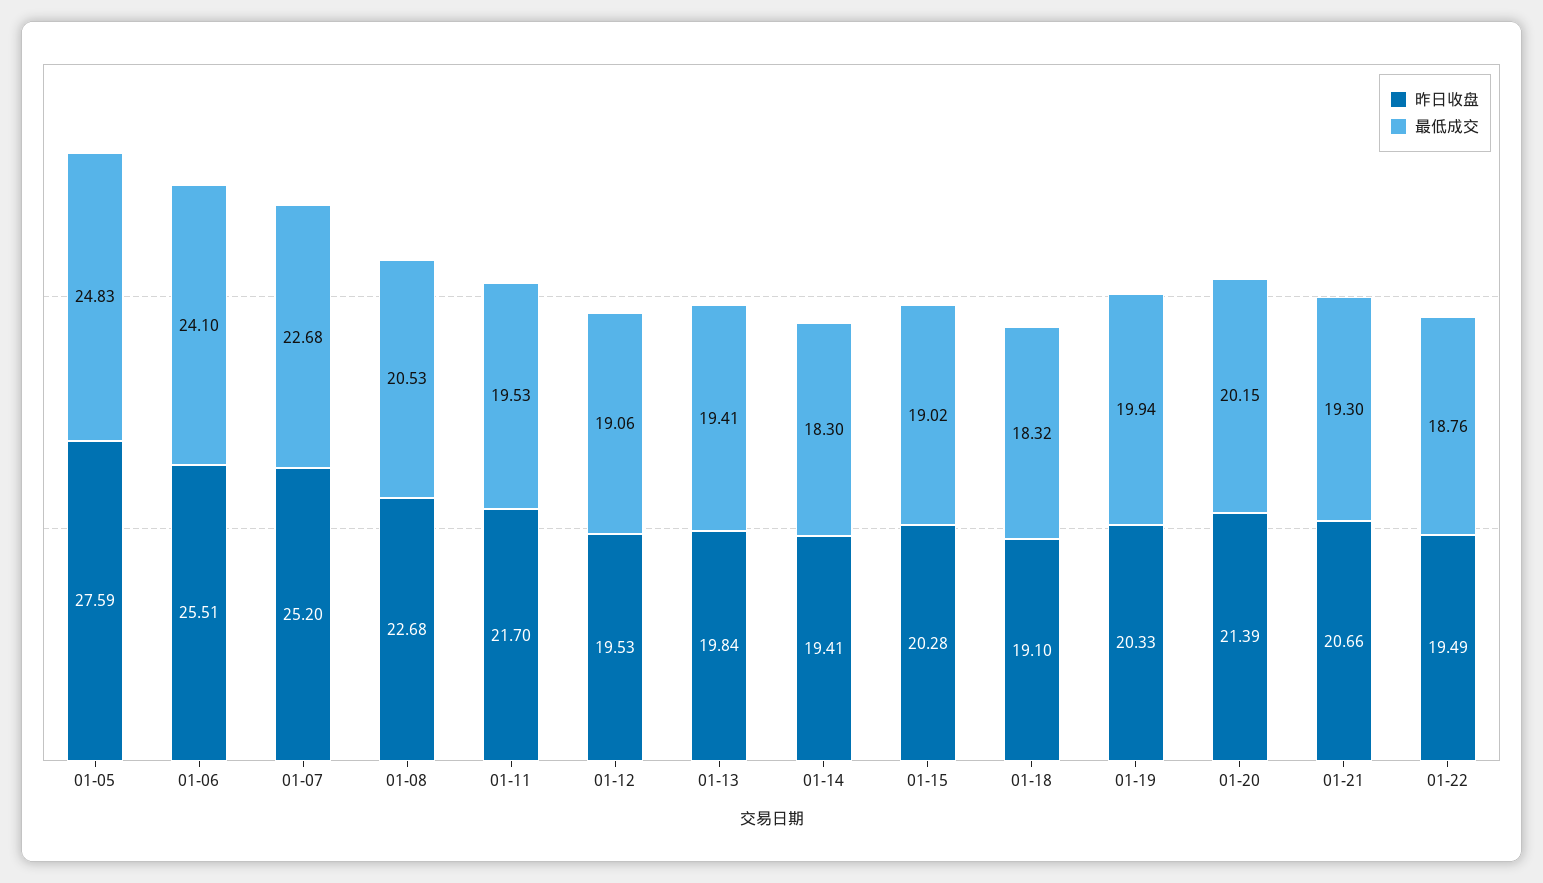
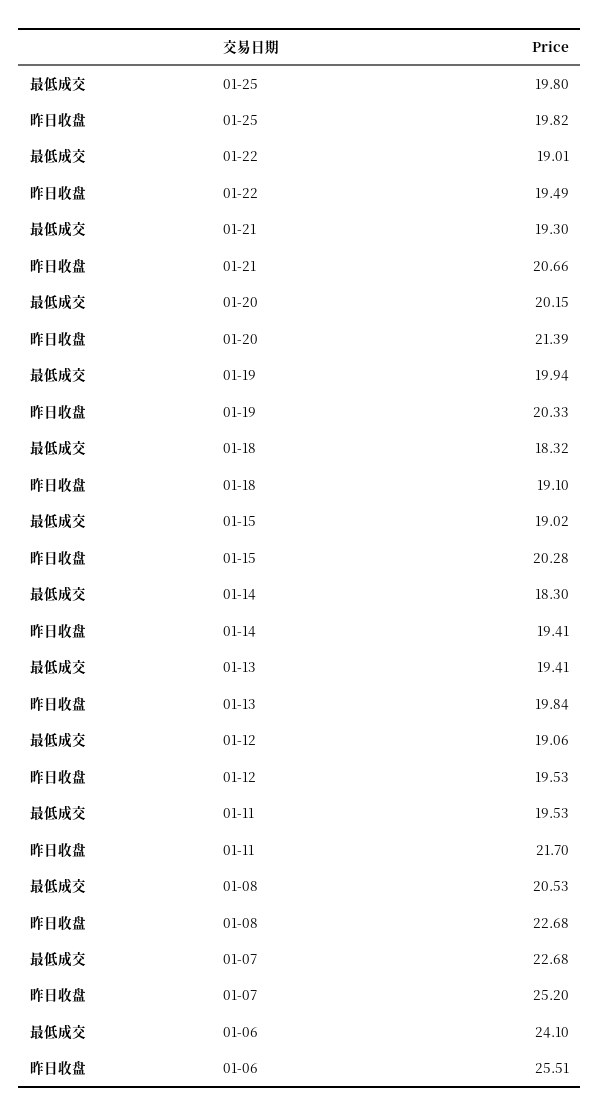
昨日收盘, 01-05: 27.59 -> none
最低成交, 01-05: 24.83 -> none
最低成交, 01-22: 18.76 -> 19.01
最低成交, 01-25: none -> 19.8
昨日收盘, 01-25: none -> 19.82

